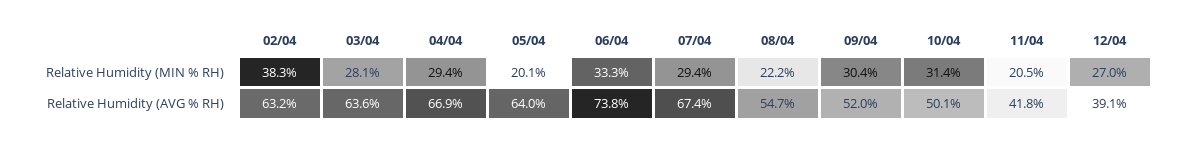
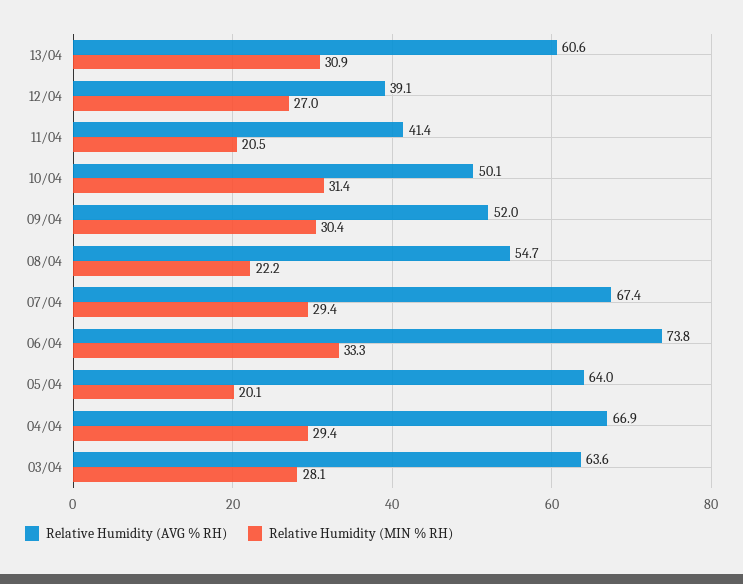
Relative Humidity (MIN % RH), 02/04: 38.3 -> none
Relative Humidity (AVG % RH), 02/04: 63.2 -> none
Relative Humidity (AVG % RH), 11/04: 41.8 -> 41.4
Relative Humidity (AVG % RH), 13/04: none -> 60.6
Relative Humidity (MIN % RH), 13/04: none -> 30.9

